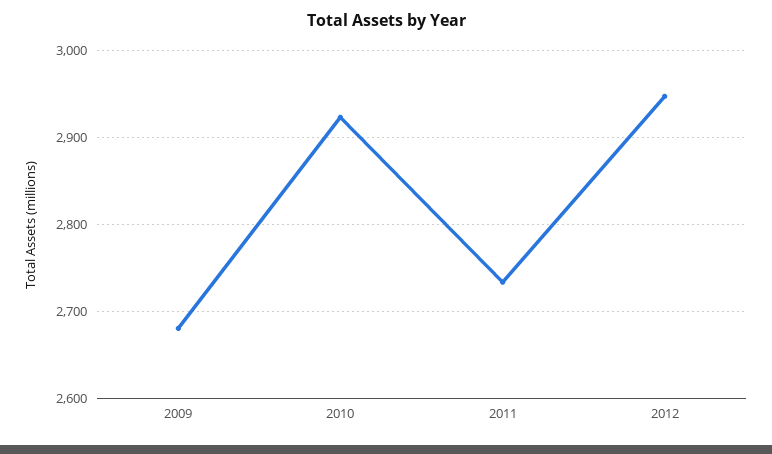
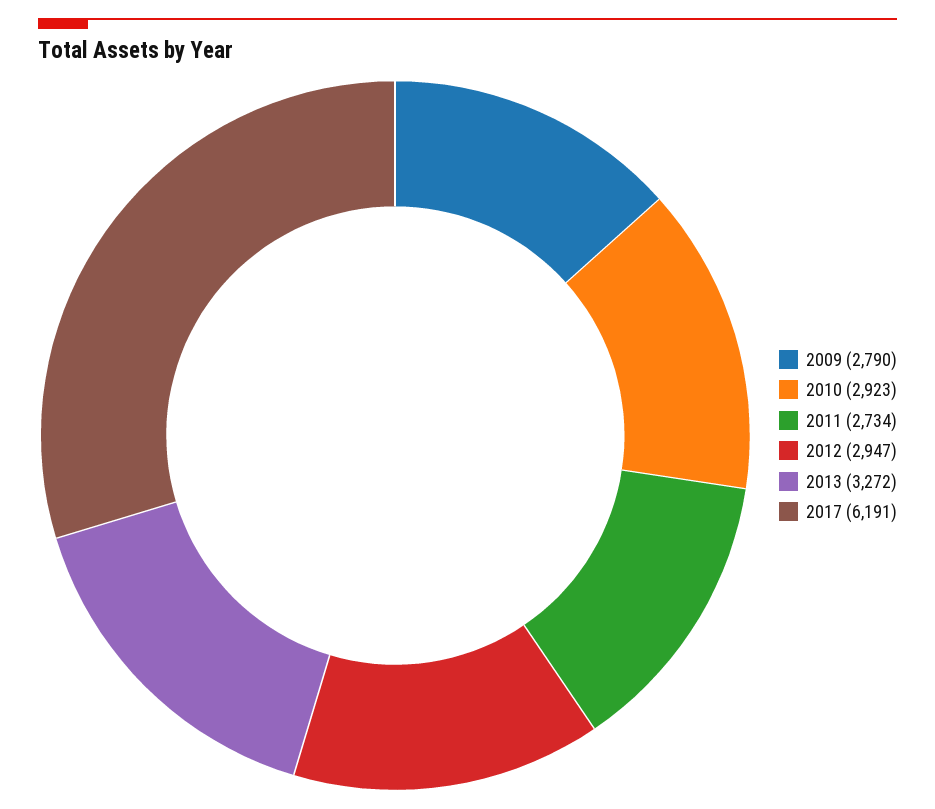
2009: 2680 -> 2790
2013: none -> 3272
2017: none -> 6191

